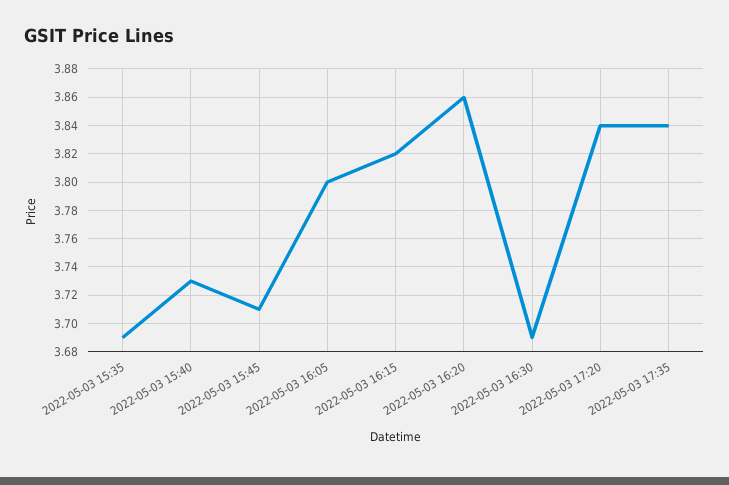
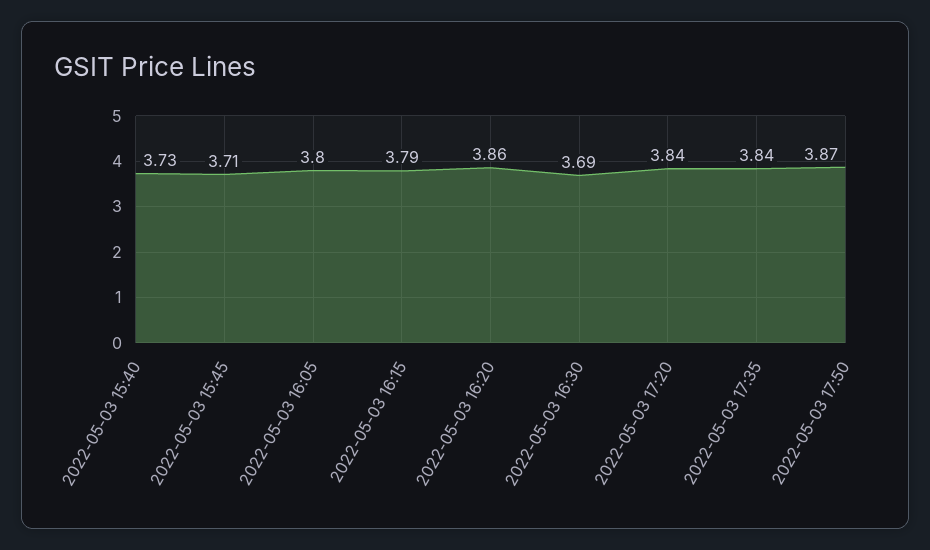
2022-05-03 15:35: 3.69 -> none
2022-05-03 16:15: 3.82 -> 3.79
2022-05-03 17:50: none -> 3.87

